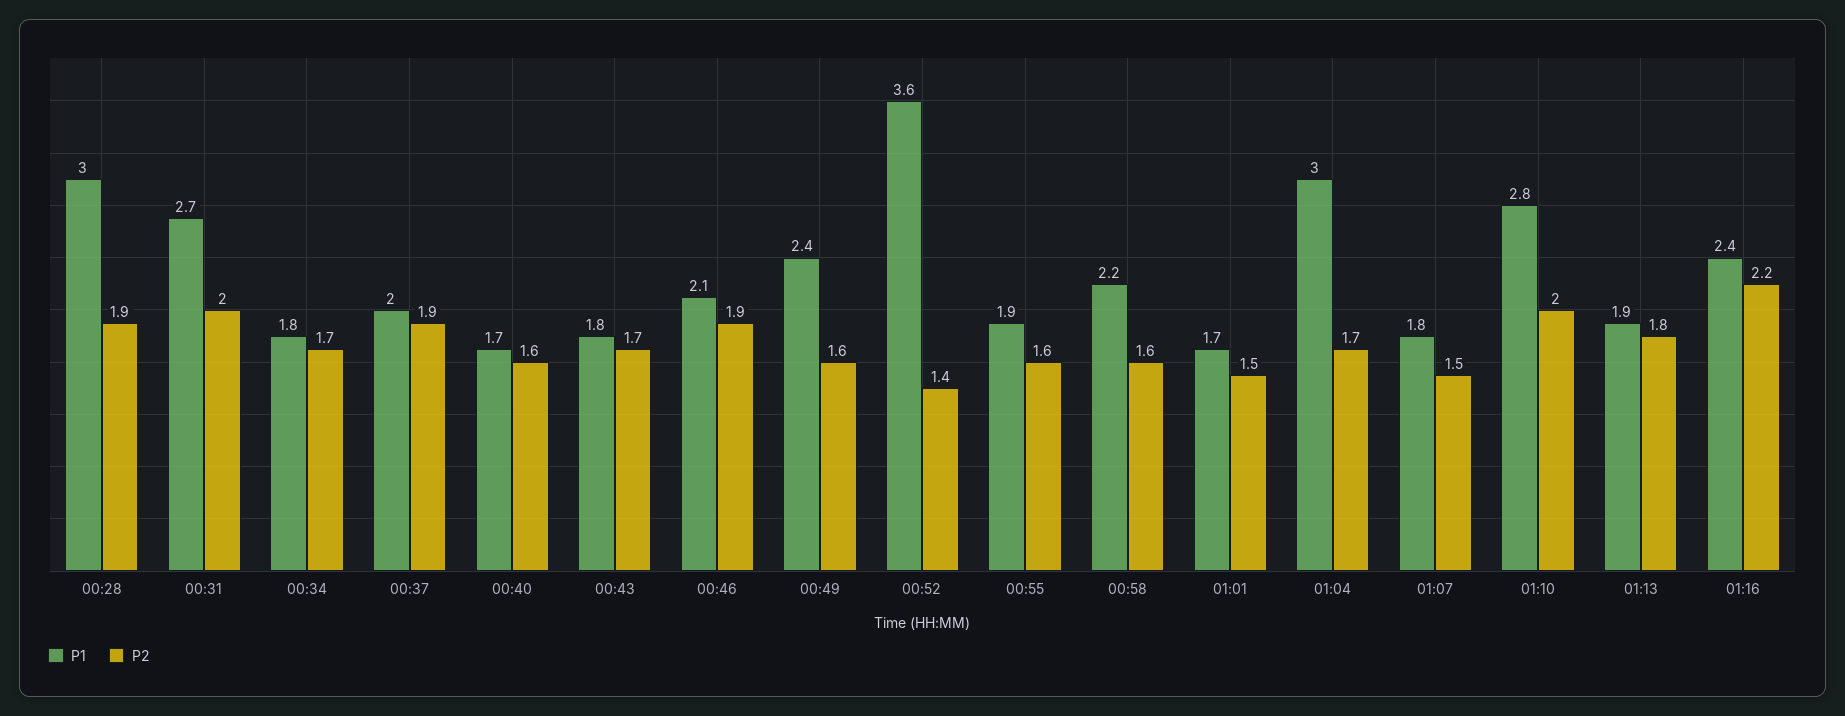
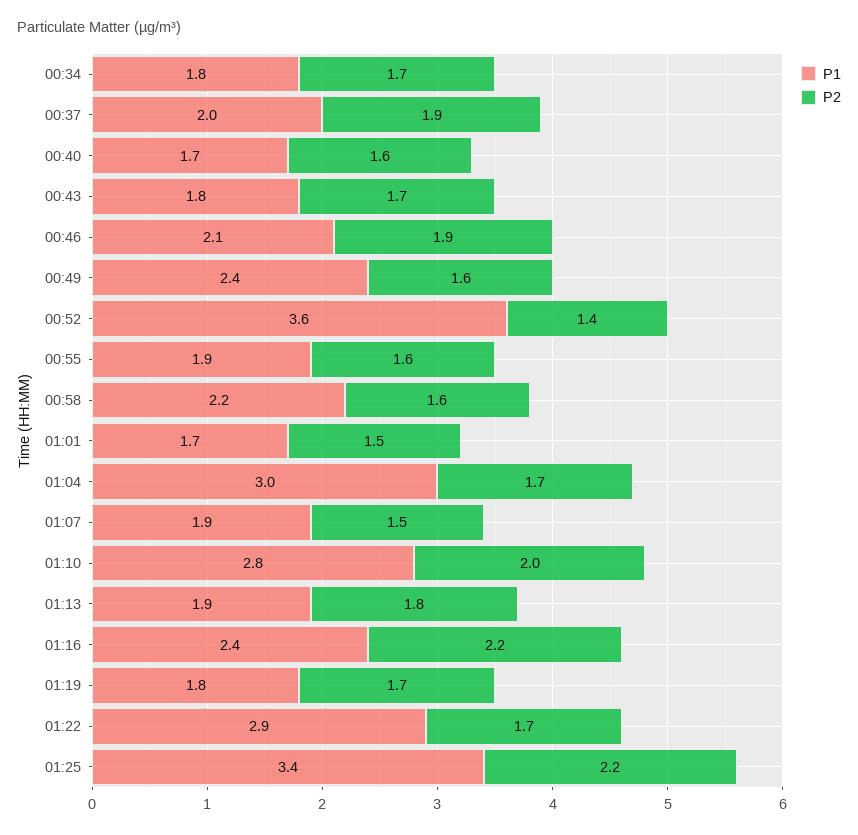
P1, 00:28: 3 -> none
P2, 00:28: 1.9 -> none
P1, 00:31: 2.7 -> none
P2, 00:31: 2 -> none
P1, 01:07: 1.8 -> 1.9
P1, 01:19: none -> 1.8
P2, 01:19: none -> 1.7
P1, 01:22: none -> 2.9
P2, 01:22: none -> 1.7
P1, 01:25: none -> 3.4
P2, 01:25: none -> 2.2

